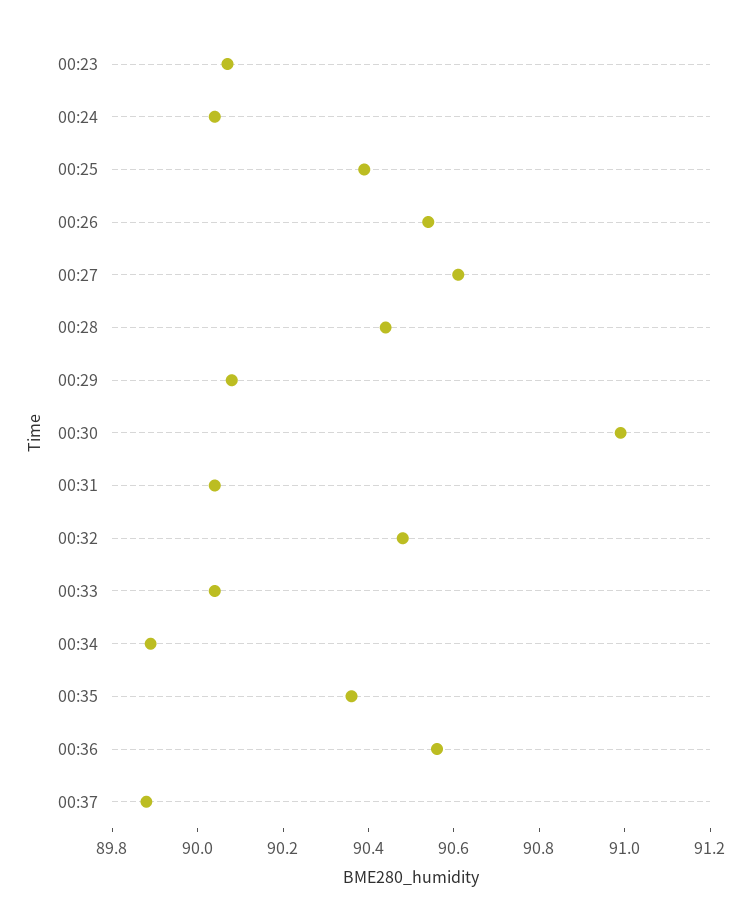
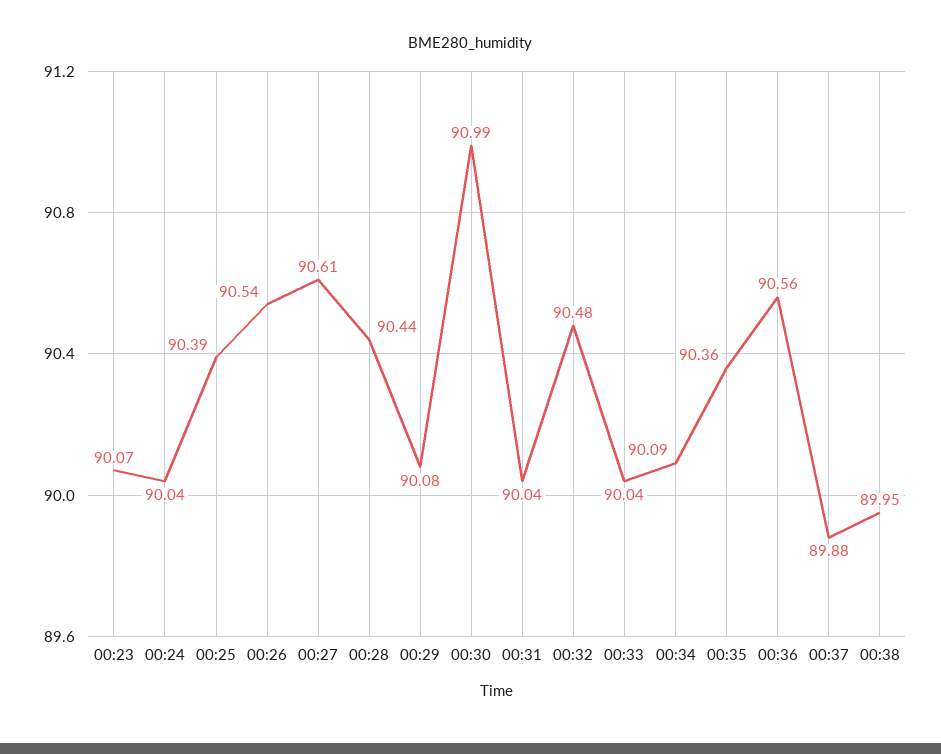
00:34: 89.9 -> 90.09
00:38: none -> 89.95

